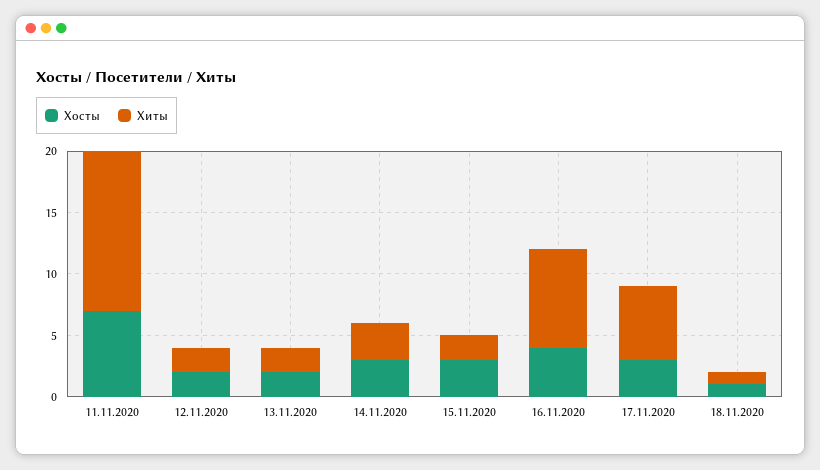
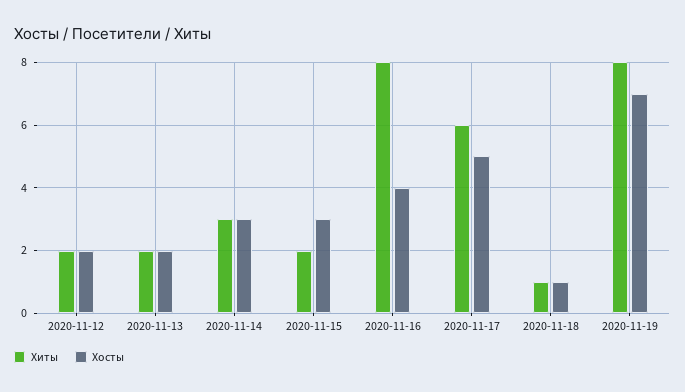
Хосты, 11.11.2020: 7 -> none
Хиты, 11.11.2020: 13 -> none
Хосты, 17.11.2020: 3 -> 5
Хиты, 2020-11-19: none -> 8
Хосты, 2020-11-19: none -> 7

